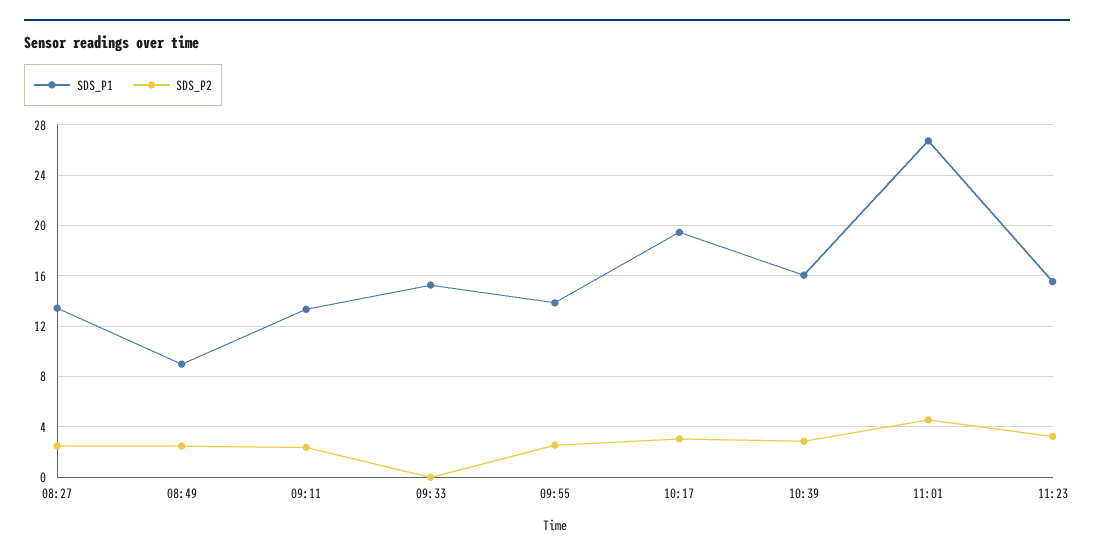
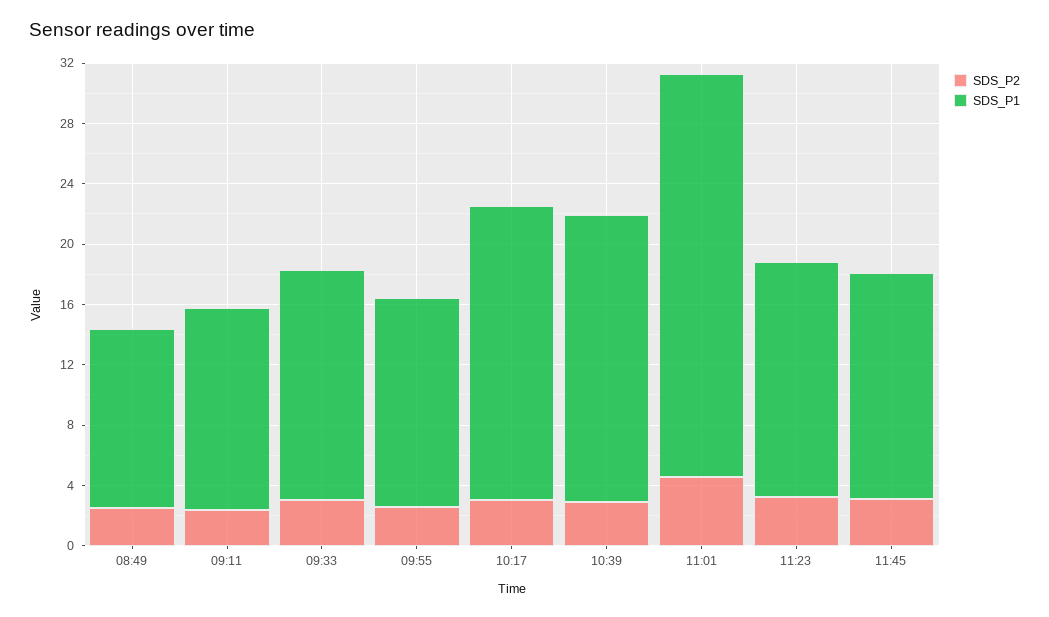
SDS_P1, 08:27: 13.5 -> none
SDS_P2, 08:27: 2.5 -> none
SDS_P1, 08:49: 9 -> 12
SDS_P2, 09:33: 0 -> 3
SDS_P1, 10:39: 16 -> 19
SDS_P2, 11:45: none -> 3
SDS_P1, 11:45: none -> 15

